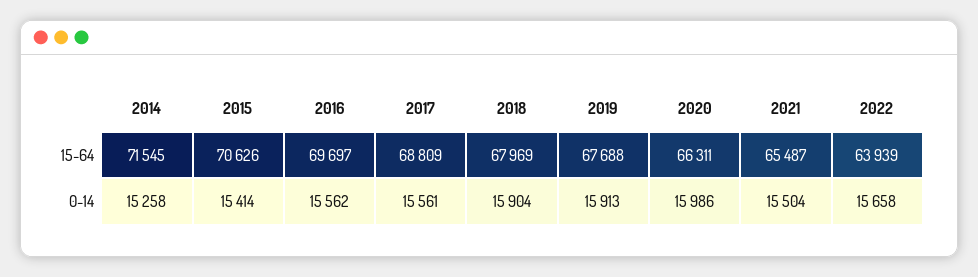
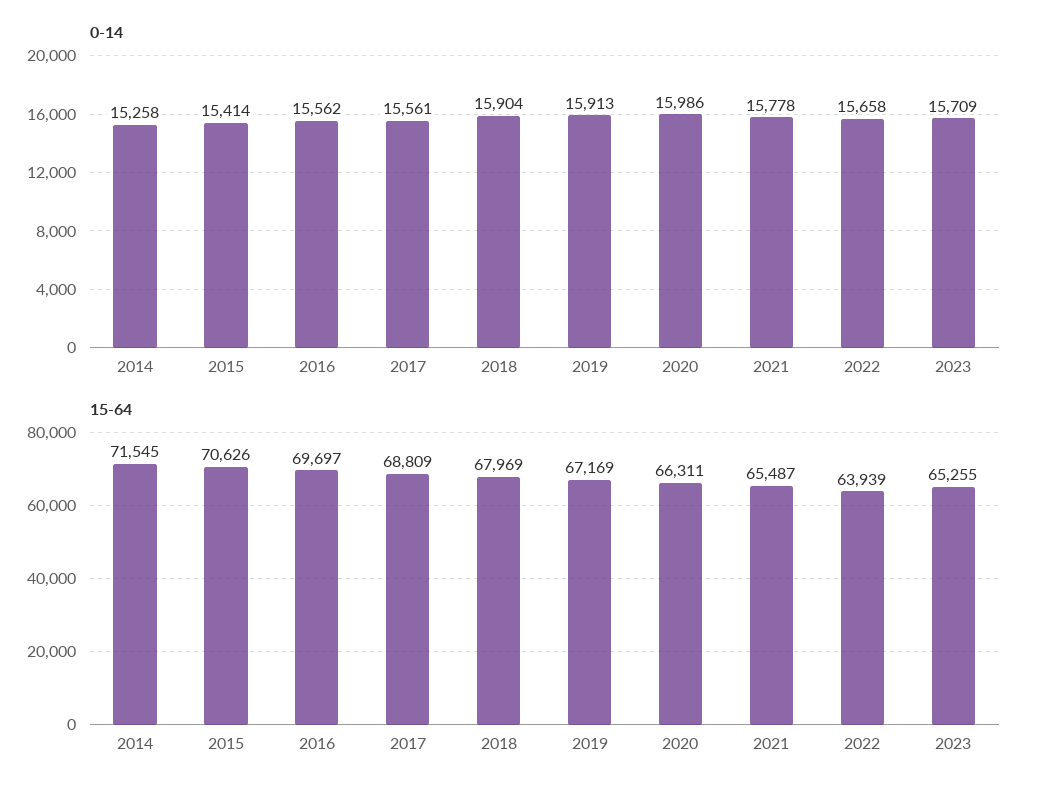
15-64, 2019: 67688 -> 67169
0-14, 2021: 15504 -> 15778
0-14, 2023: none -> 15709
15-64, 2023: none -> 65255

